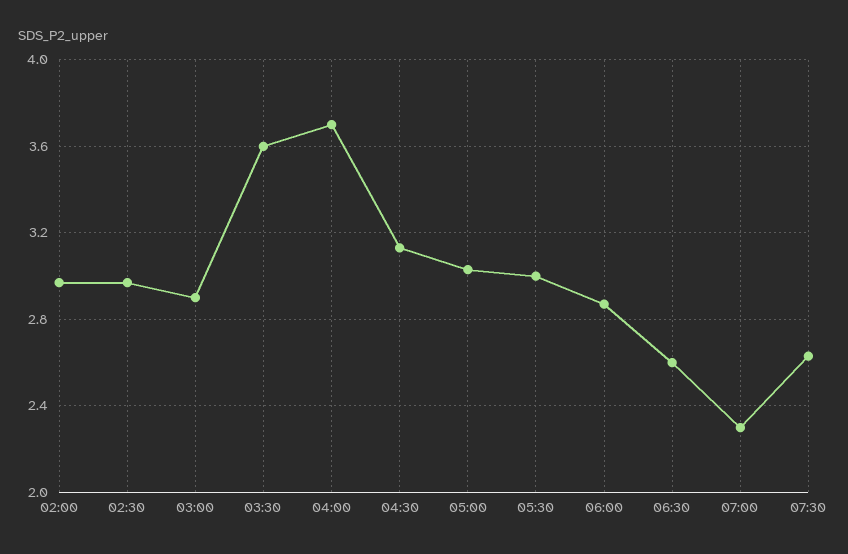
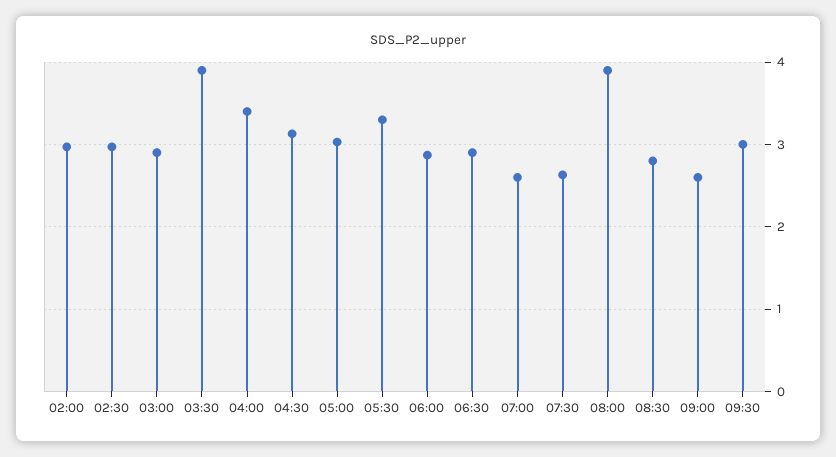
03:30: 3.6 -> 3.9
04:00: 3.7 -> 3.4
05:30: 3 -> 3.3
06:30: 2.6 -> 2.9
07:00: 2.3 -> 2.6
08:00: none -> 3.9
08:30: none -> 2.8
09:00: none -> 2.6
09:30: none -> 3

